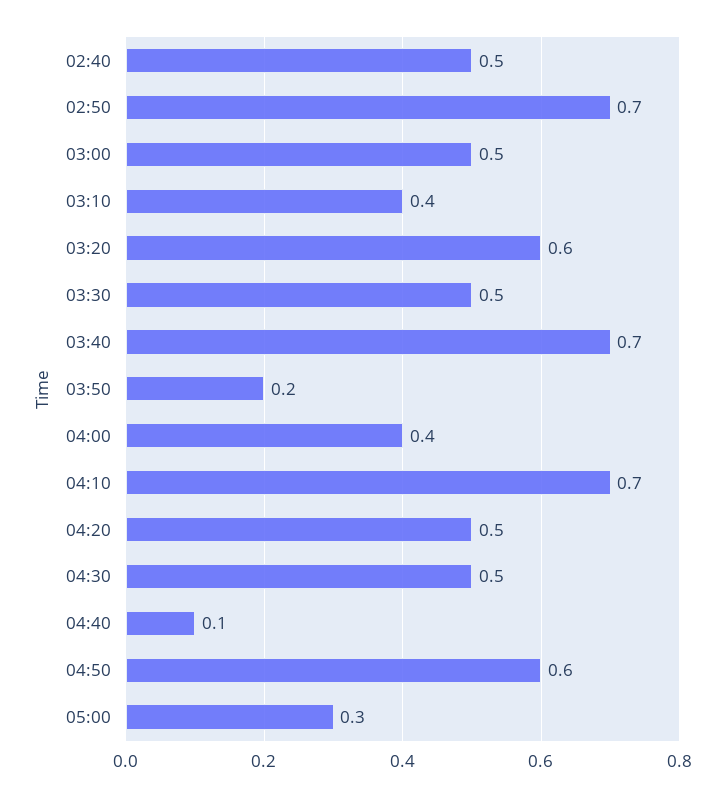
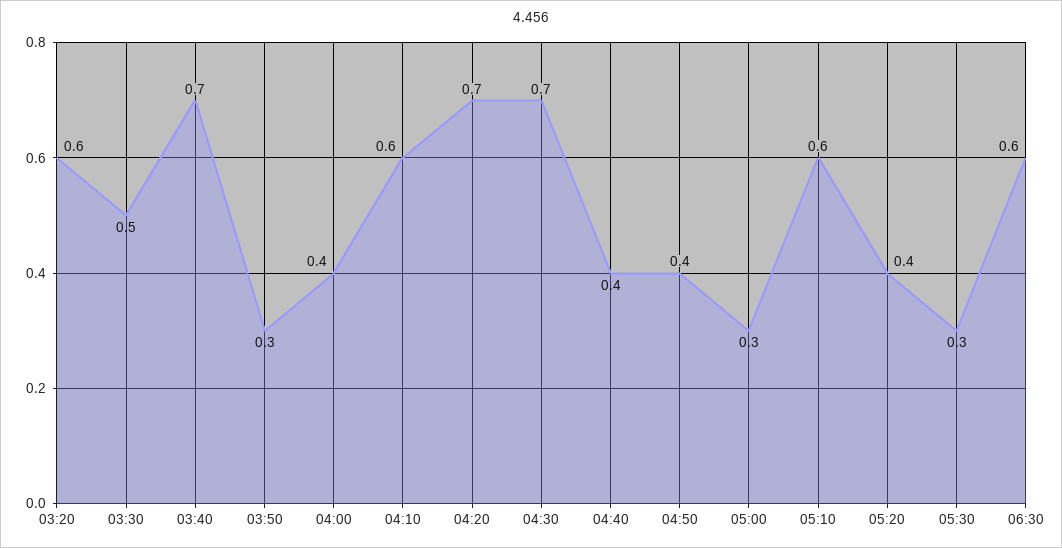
02:40: 0.5 -> none
02:50: 0.7 -> none
03:00: 0.5 -> none
03:10: 0.4 -> none
03:50: 0.2 -> 0.3
04:10: 0.7 -> 0.6
04:20: 0.5 -> 0.7
04:30: 0.5 -> 0.7
04:40: 0.1 -> 0.4
04:50: 0.6 -> 0.4
05:10: none -> 0.6
05:20: none -> 0.4
05:30: none -> 0.3
06:30: none -> 0.6

